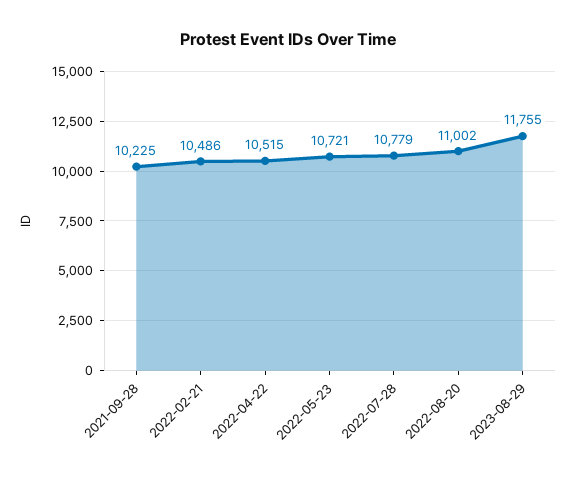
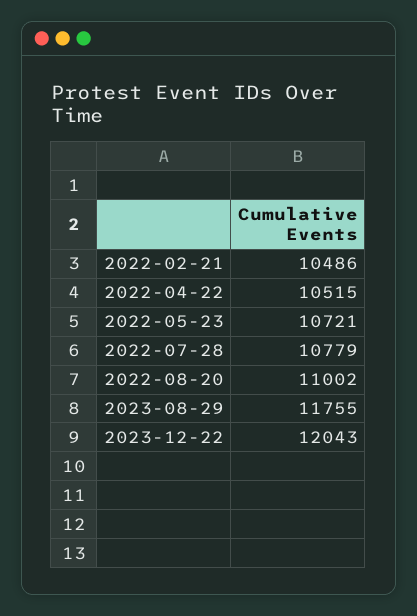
2021-09-28: 10225 -> none
2023-12-22: none -> 12043

